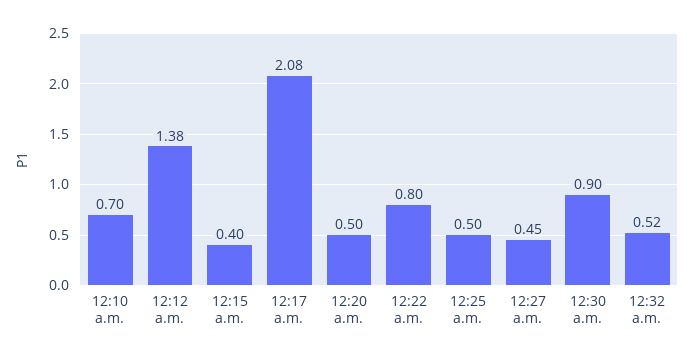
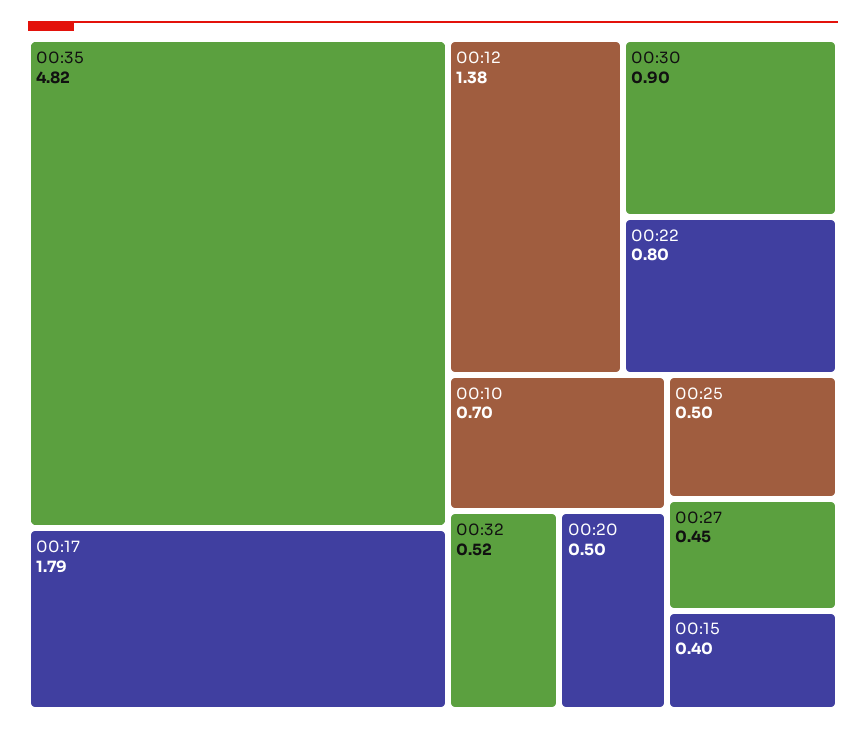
12:17 a.m.: 2.08 -> 1.79
00:35: none -> 4.82

